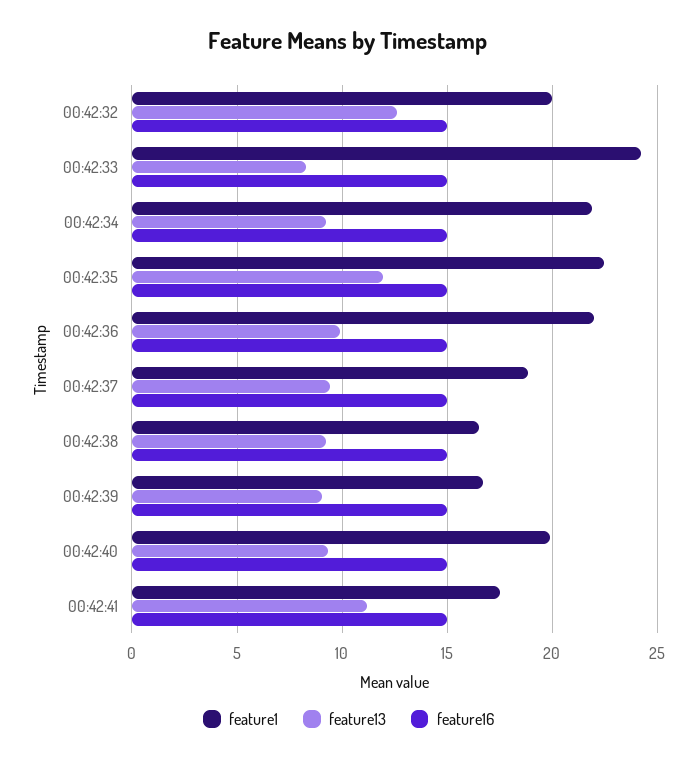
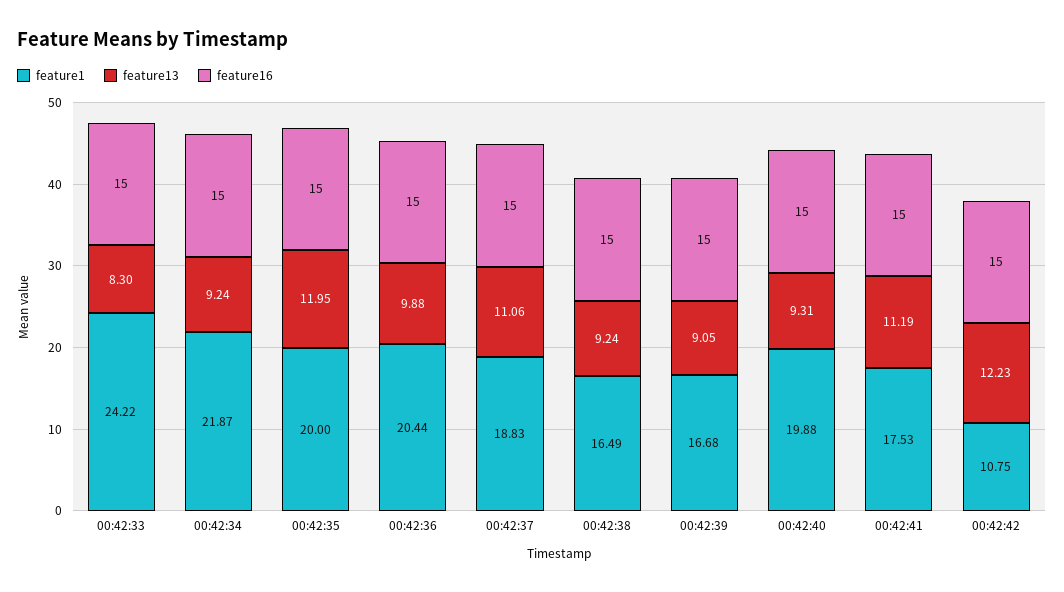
feature1, 00:42:32: 20 -> none
feature13, 00:42:32: 12.5 -> none
feature16, 00:42:32: 15 -> none
feature1, 00:42:35: 22.5 -> 20
feature1, 00:42:36: 22 -> 20.44
feature13, 00:42:37: 9.5 -> 11.06
feature1, 00:42:42: none -> 10.75
feature13, 00:42:42: none -> 12.23
feature16, 00:42:42: none -> 15

